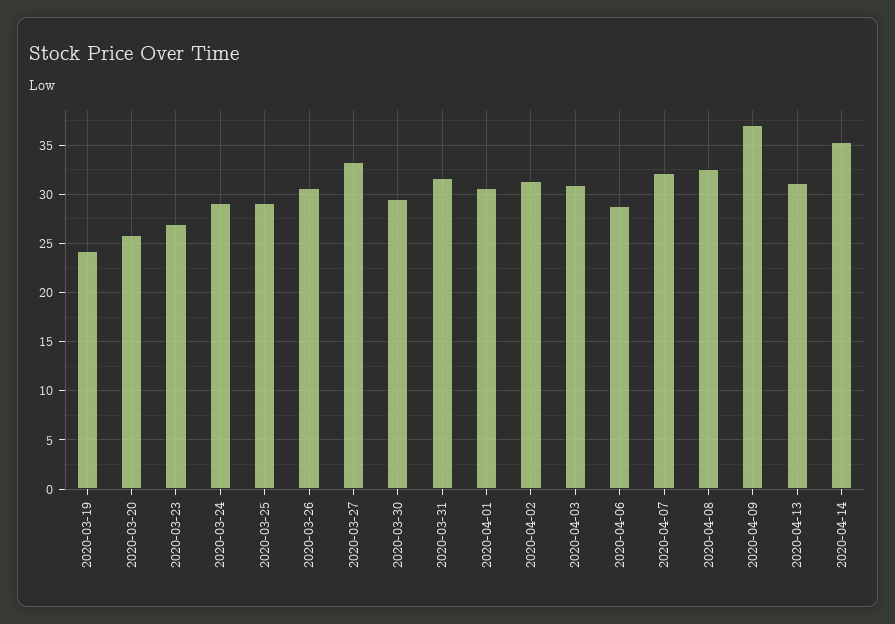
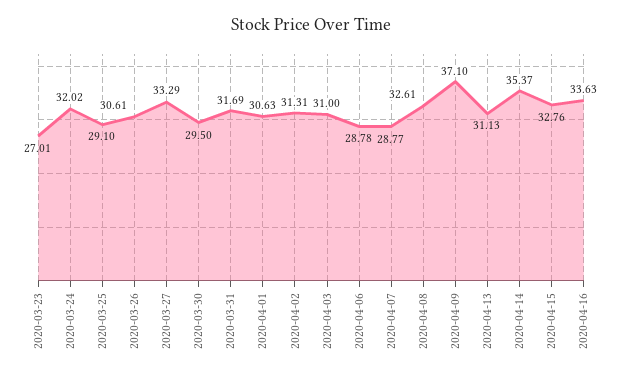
2020-03-19: 24 -> none
2020-03-20: 26 -> none
2020-03-24: 29 -> 32.02
2020-04-07: 32 -> 28.77
2020-04-15: none -> 32.76
2020-04-16: none -> 33.63

